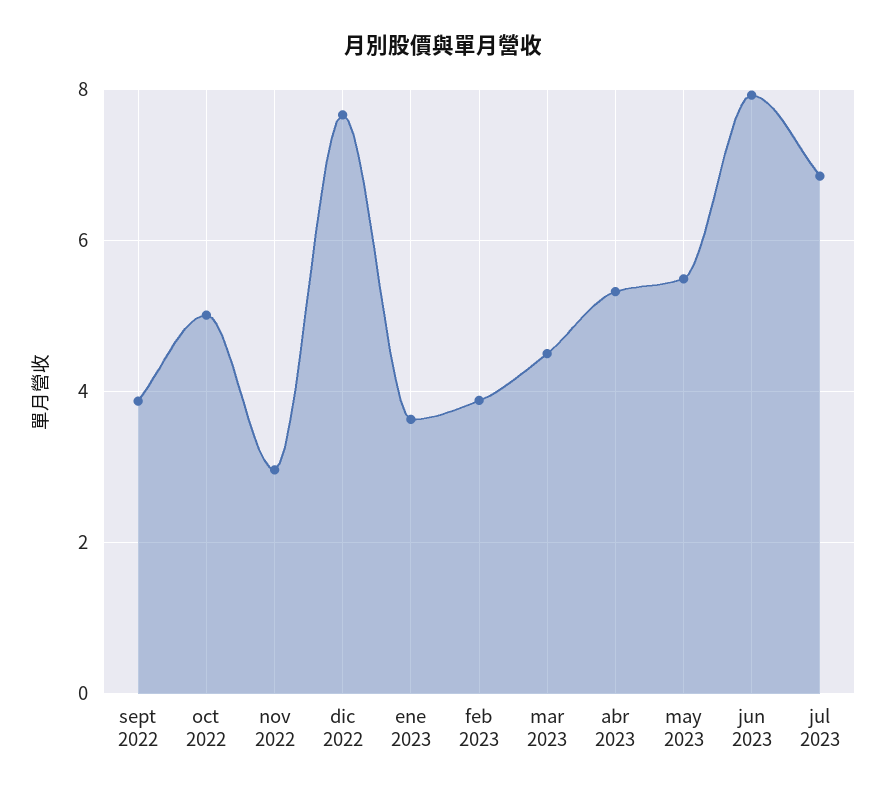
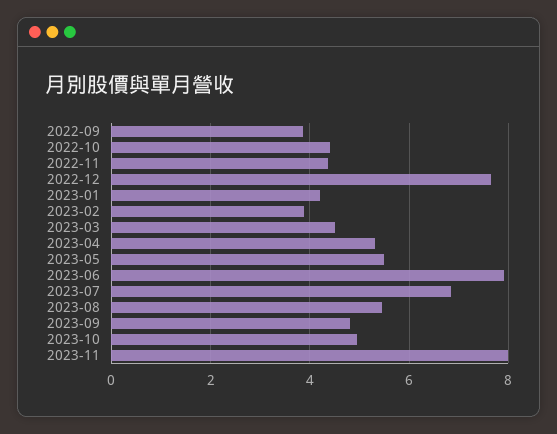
oct 2022: 5 -> 4.4
nov 2022: 3 -> 4.4
ene 2023: 3.6 -> 4.2
2023-08: none -> 5.4
2023-09: none -> 4.8
2023-10: none -> 5
2023-11: none -> 8

